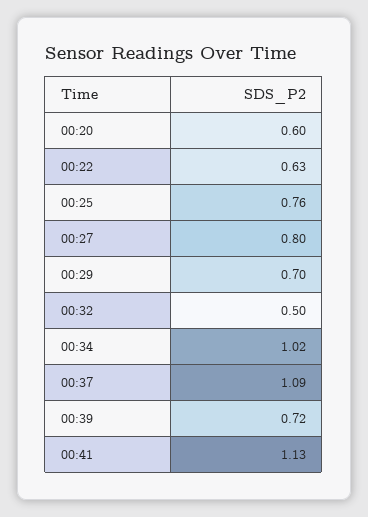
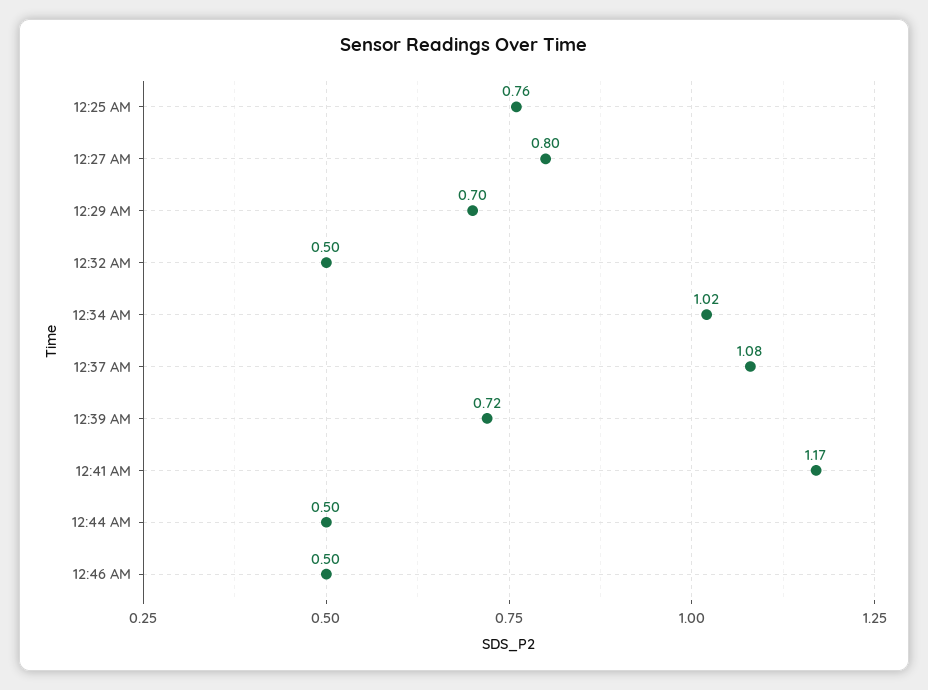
00:20: 0.6 -> none
00:22: 0.63 -> none
00:37: 1.09 -> 1.08
00:41: 1.13 -> 1.17
12:44 AM: none -> 0.5
12:46 AM: none -> 0.5

